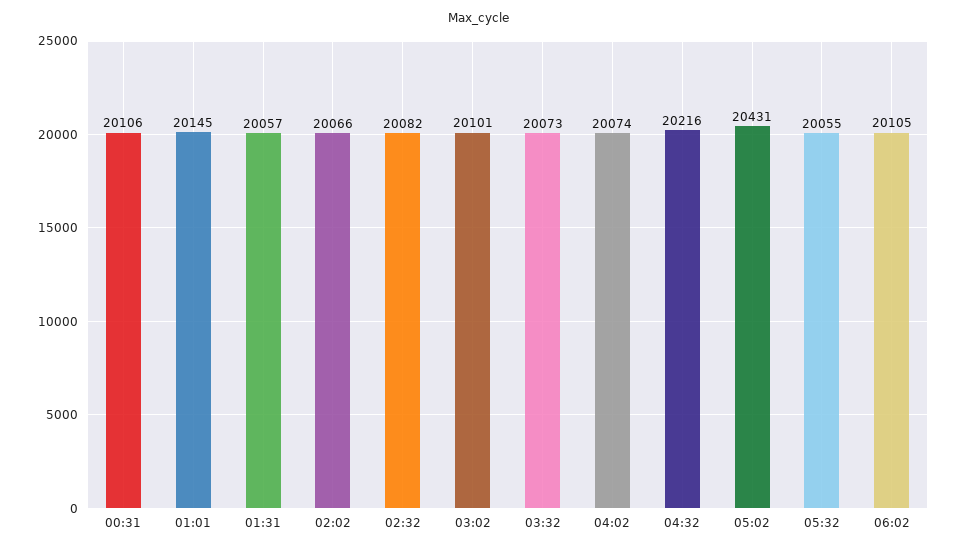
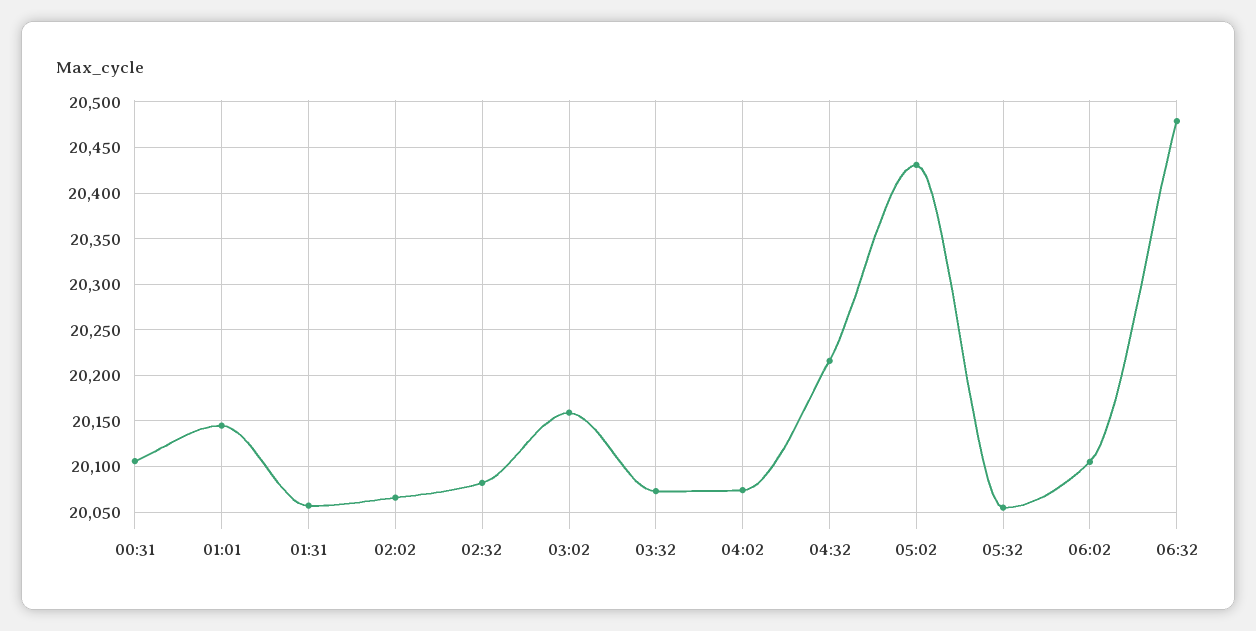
03:02: 20101 -> 20160
06:32: none -> 20480

